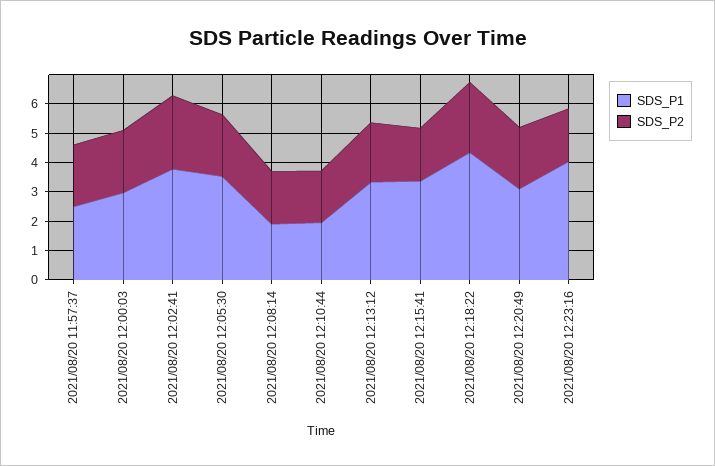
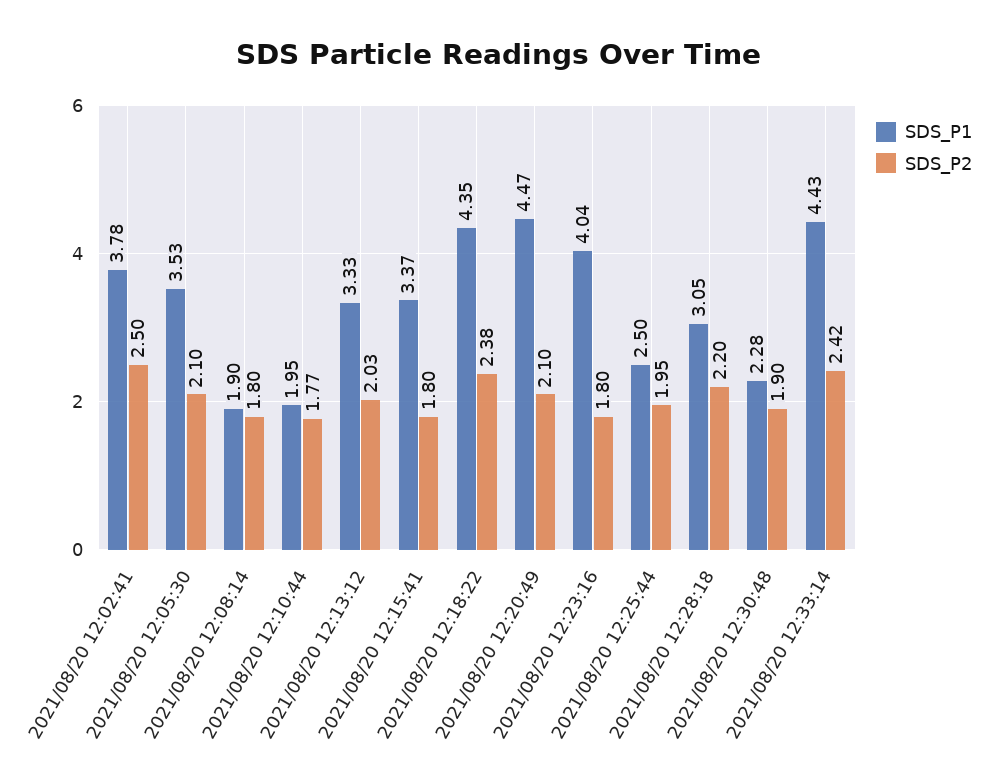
SDS_P1, 2021/08/20 11:57:37: 2.5 -> none
SDS_P2, 2021/08/20 11:57:37: 2 -> none
SDS_P1, 2021/08/20 12:00:03: 3 -> none
SDS_P2, 2021/08/20 12:00:03: 2 -> none
SDS_P1, 2021/08/20 12:20:49: 3 -> 4.47
SDS_P1, 2021/08/20 12:25:44: none -> 2.5
SDS_P2, 2021/08/20 12:25:44: none -> 1.95
SDS_P1, 2021/08/20 12:28:18: none -> 3.05
SDS_P2, 2021/08/20 12:28:18: none -> 2.2
SDS_P1, 2021/08/20 12:30:48: none -> 2.28
SDS_P2, 2021/08/20 12:30:48: none -> 1.9
SDS_P1, 2021/08/20 12:33:14: none -> 4.43
SDS_P2, 2021/08/20 12:33:14: none -> 2.42

